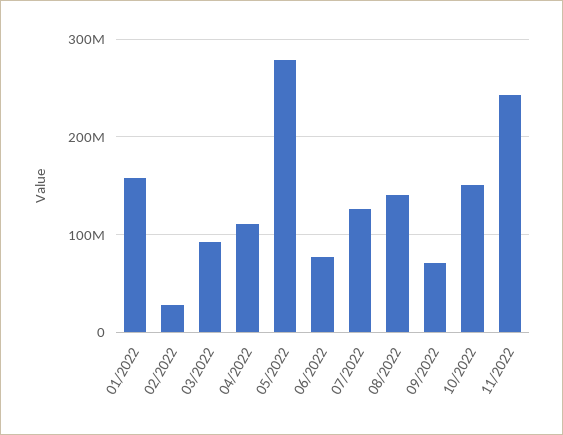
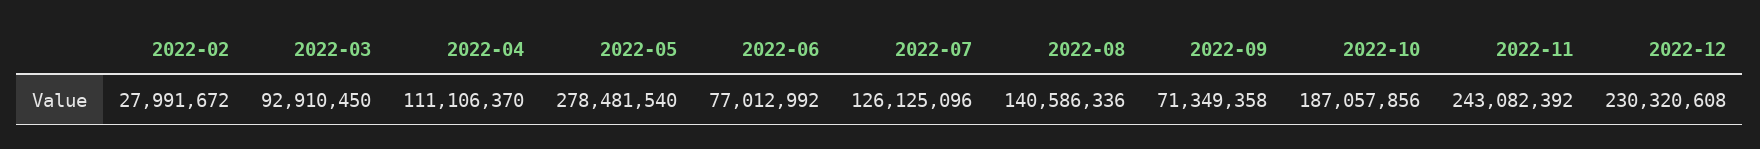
01/2022: 160000000 -> none
10/2022: 150000000 -> 187057856
2022-12: none -> 230320608

